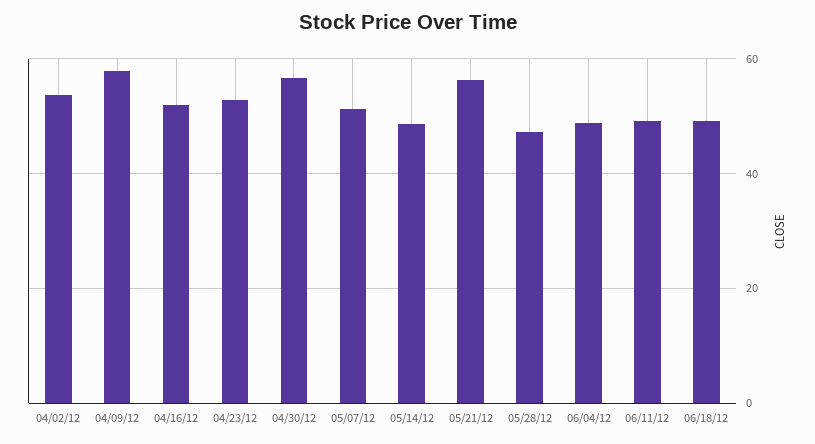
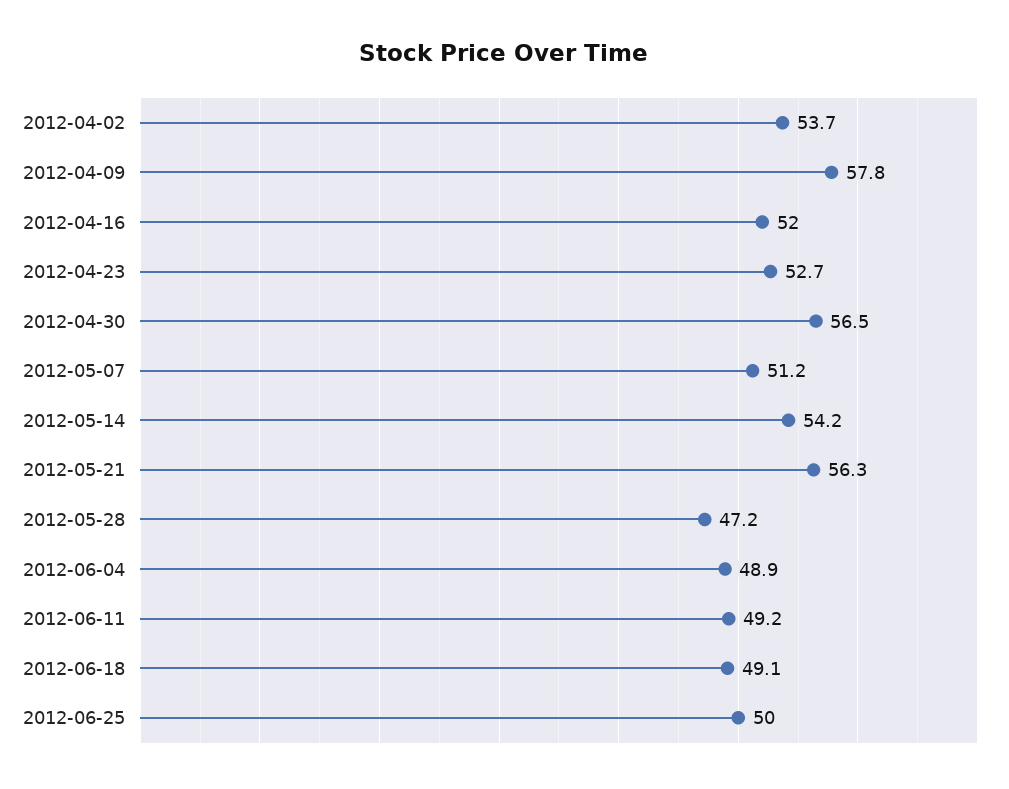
05/14/12: 48 -> 54.2
2012-06-25: none -> 50

